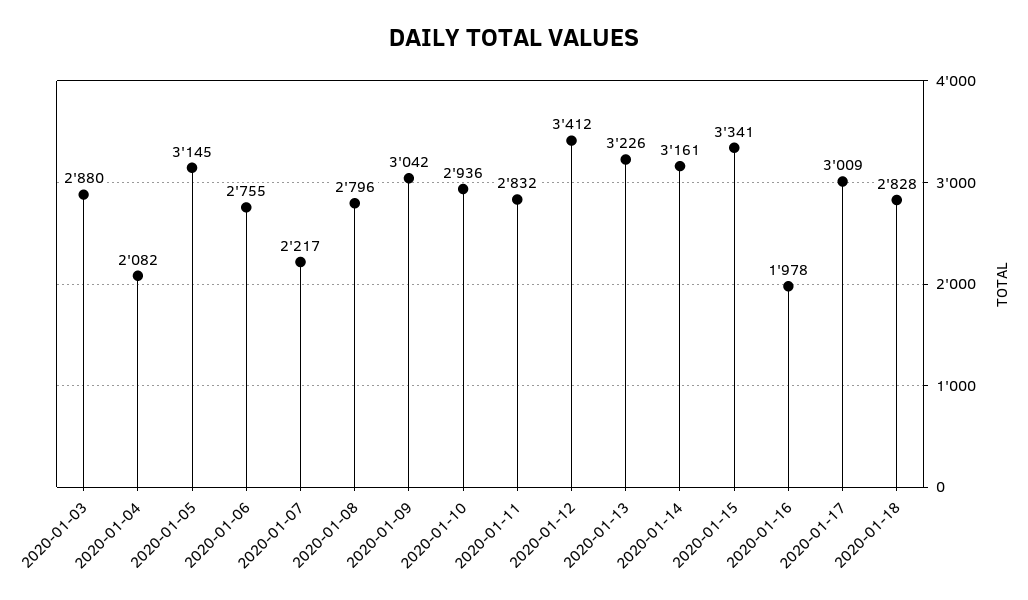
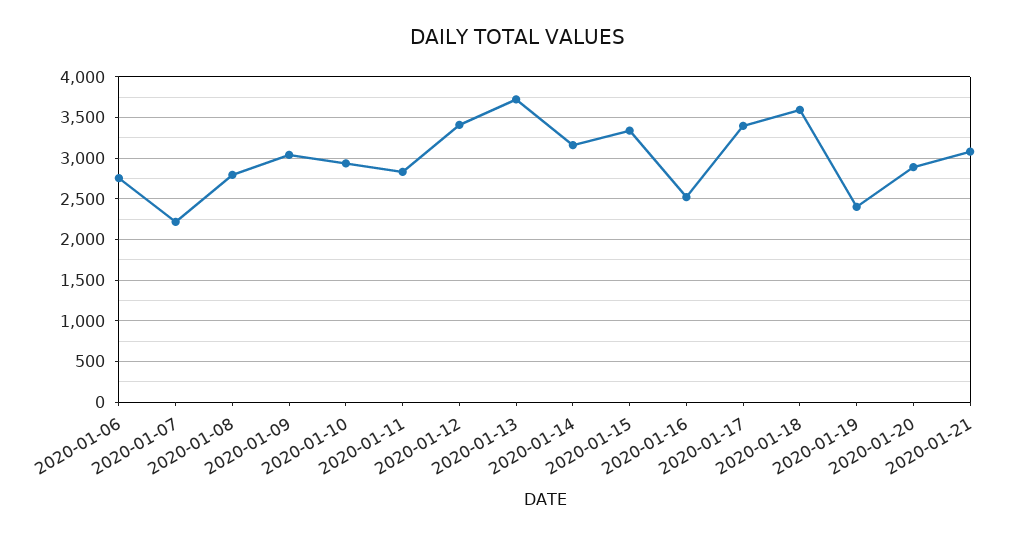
2020-01-03: 2880 -> none
2020-01-04: 2082 -> none
2020-01-05: 3145 -> none
2020-01-13: 3226 -> 3700
2020-01-16: 1978 -> 2500
2020-01-17: 3009 -> 3400
2020-01-18: 2828 -> 3600
2020-01-19: none -> 2400
2020-01-20: none -> 2900
2020-01-21: none -> 3100

